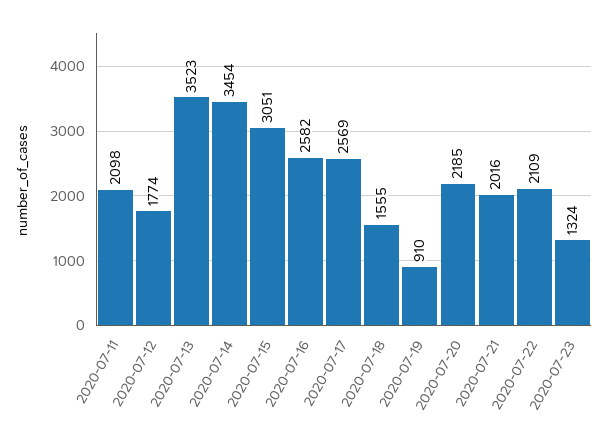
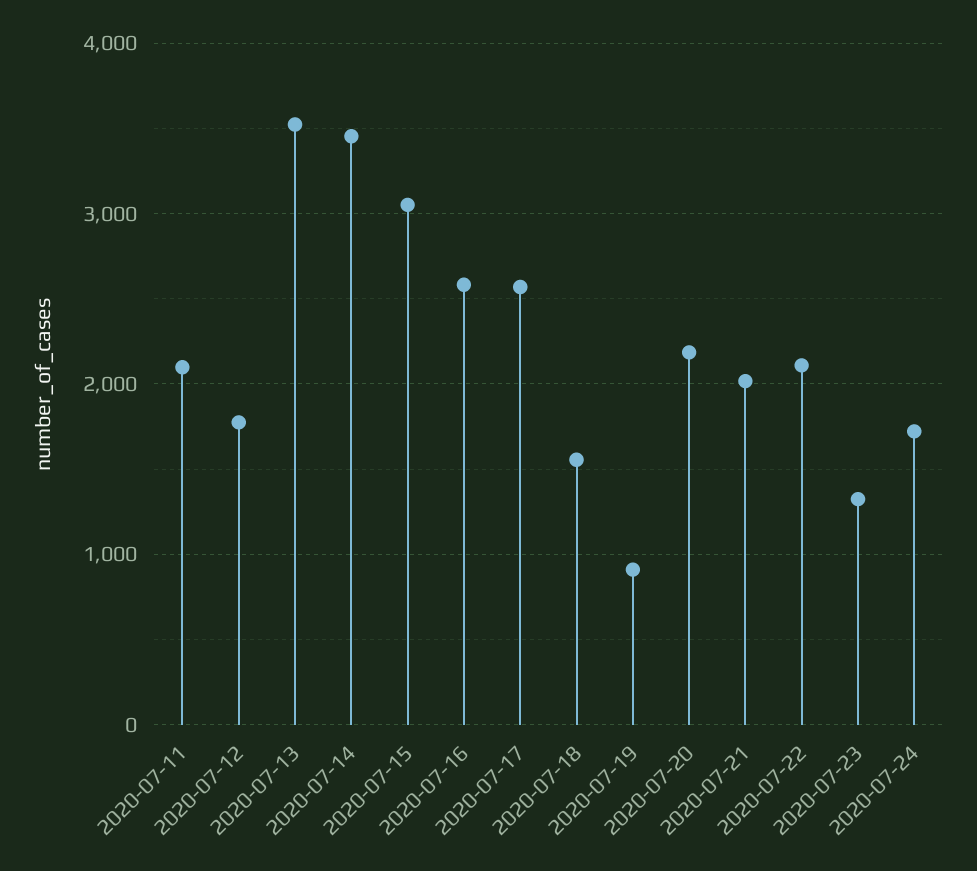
2020-07-24: none -> 1700

